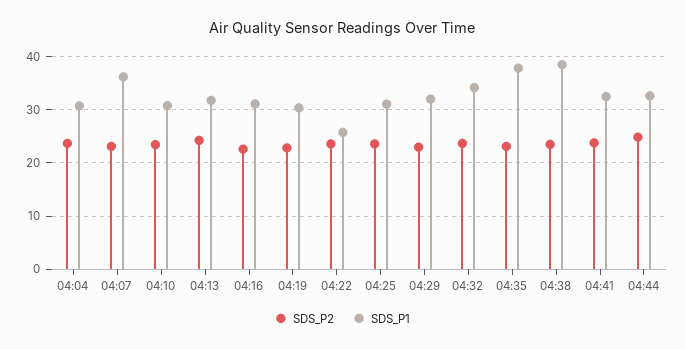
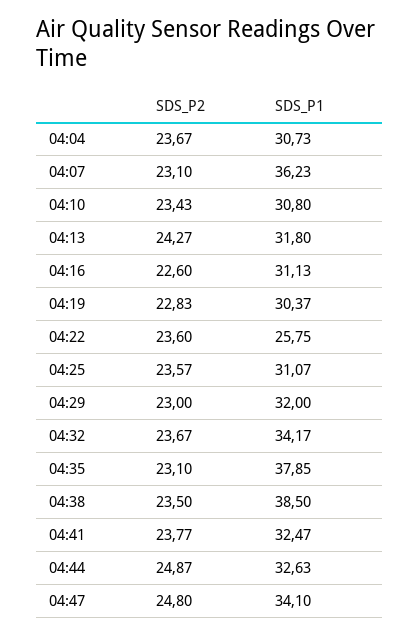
SDS_P2, 04:47: none -> 24.8
SDS_P1, 04:47: none -> 34.1

